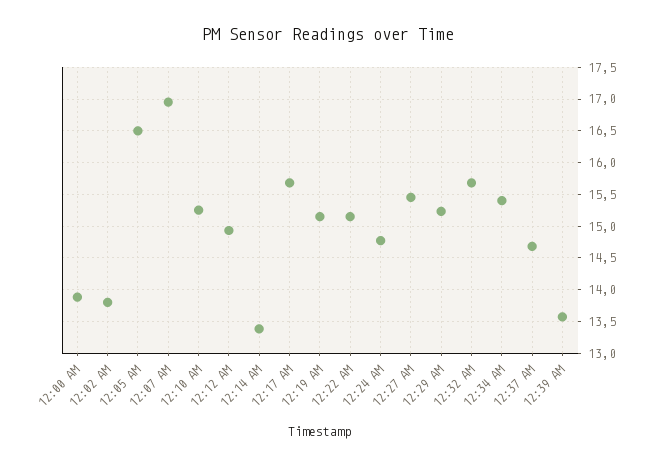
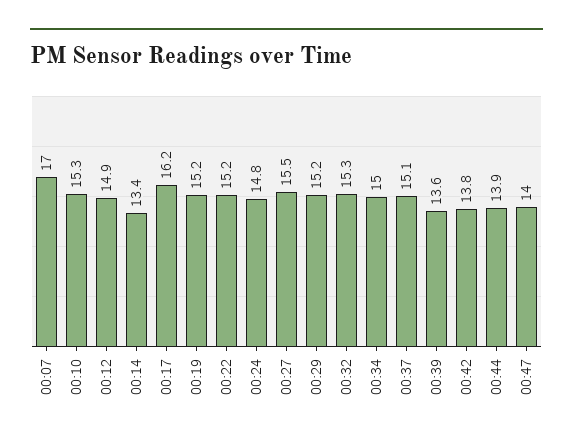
12:00 AM: 13.9 -> none
12:02 AM: 13.8 -> none
12:05 AM: 16.5 -> none
12:17 AM: 15.7 -> 16.2
12:32 AM: 15.7 -> 15.3
12:34 AM: 15.4 -> 15
12:37 AM: 14.7 -> 15.1
00:42: none -> 13.8
00:44: none -> 13.9
00:47: none -> 14

